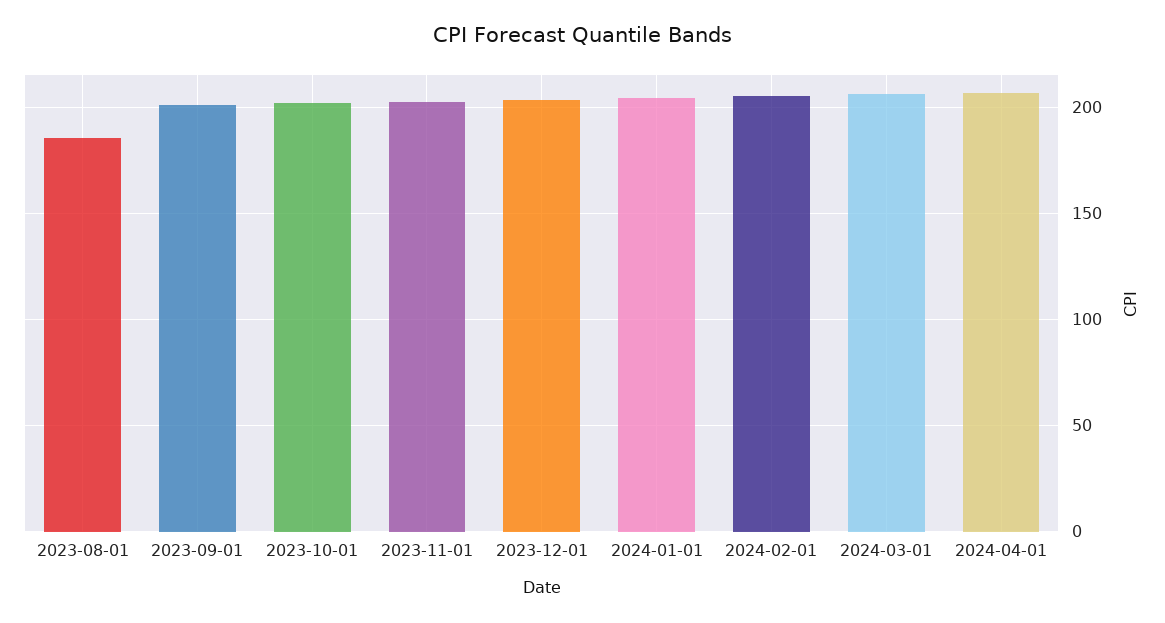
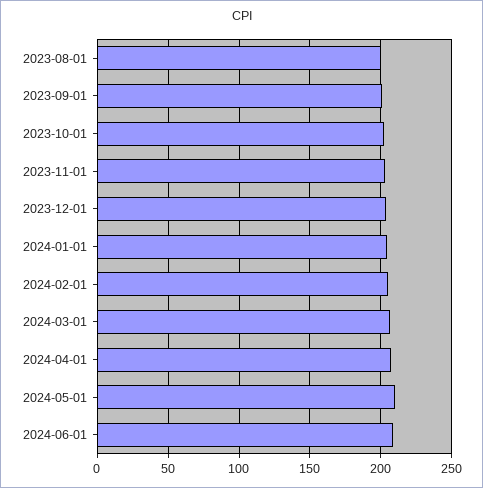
2023-08-01: 185 -> 200
2024-05-01: none -> 210
2024-06-01: none -> 210

